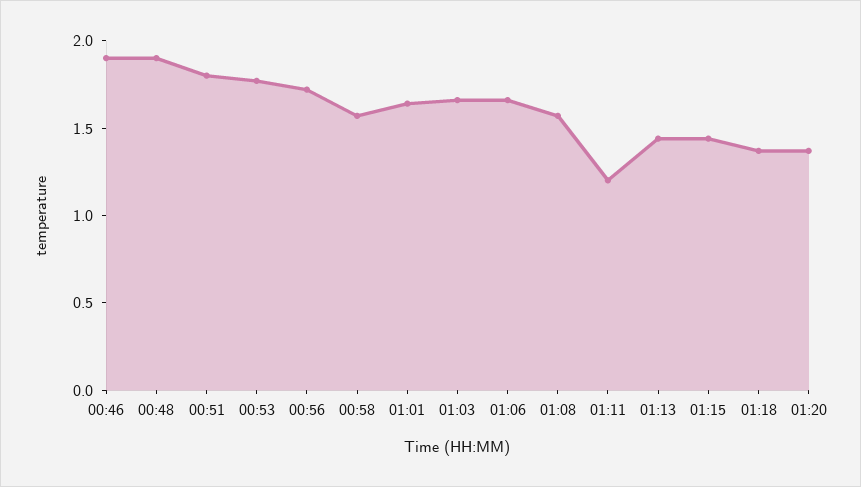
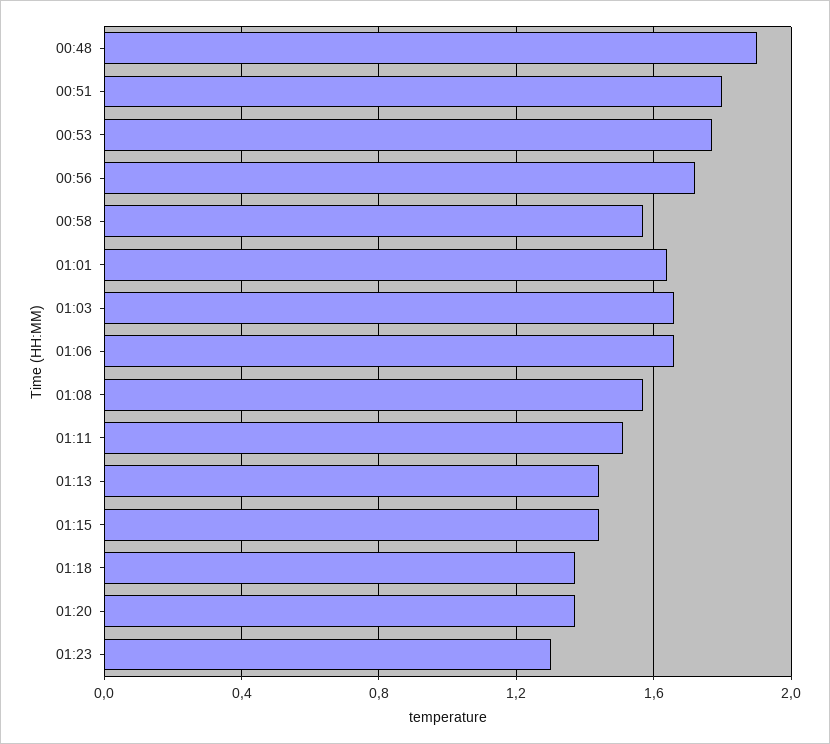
00:46: 1.9 -> none
01:11: 1.2 -> 1.5
01:23: none -> 1.3

